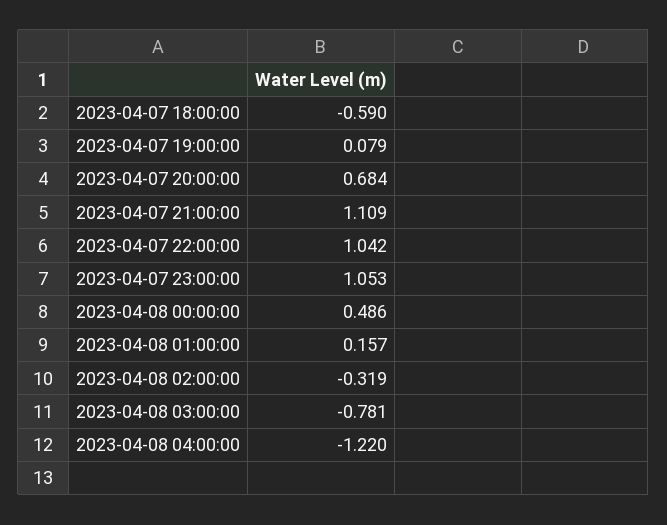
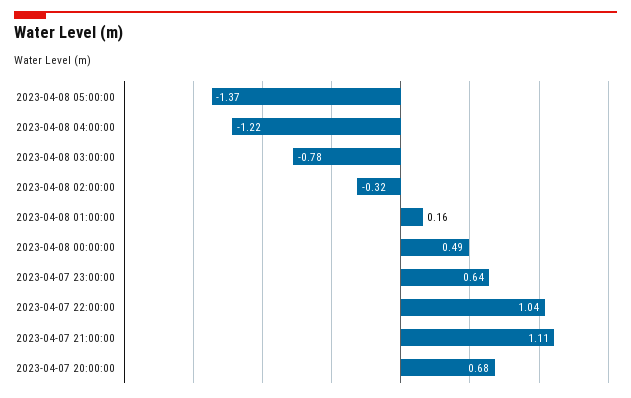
2023-04-07 18:00:00: -0.59 -> none
2023-04-07 19:00:00: 0.079 -> none
2023-04-07 23:00:00: 1.053 -> 0.64
2023-04-08 05:00:00: none -> -1.37

